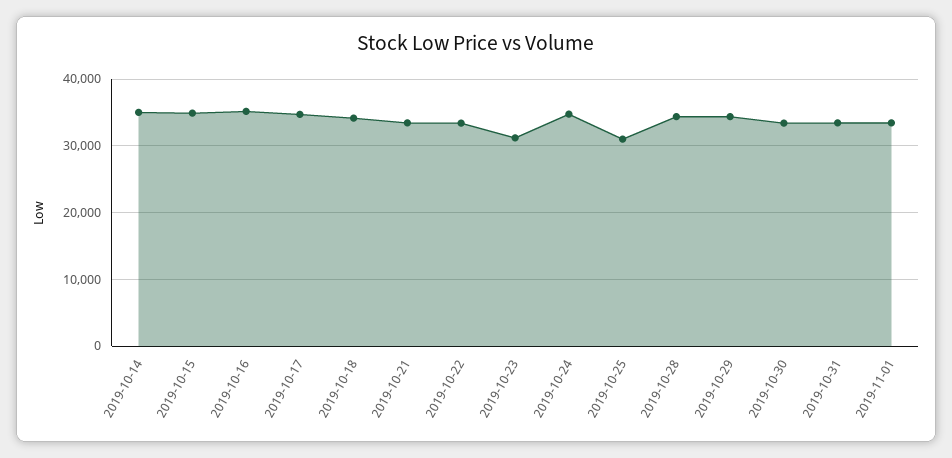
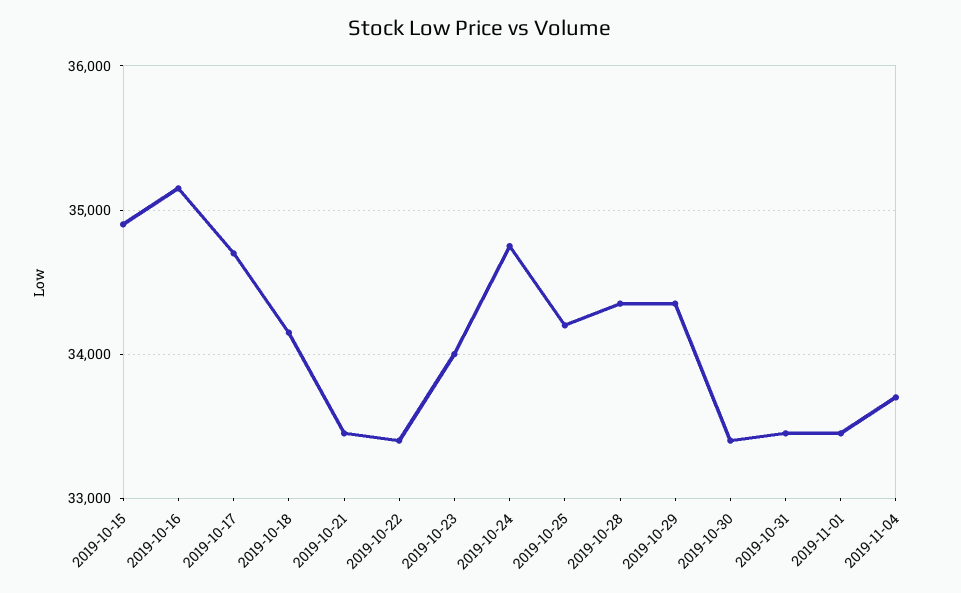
2019-10-14: 35000 -> none
2019-10-23: 31000 -> 34000
2019-10-25: 31000 -> 34200
2019-11-04: none -> 33700

